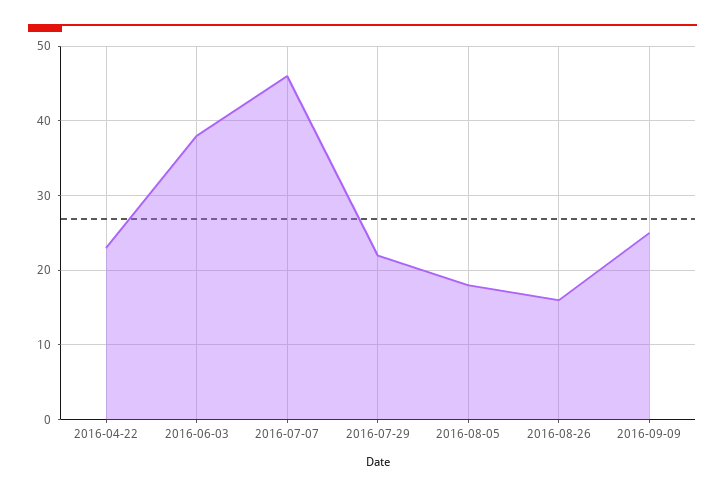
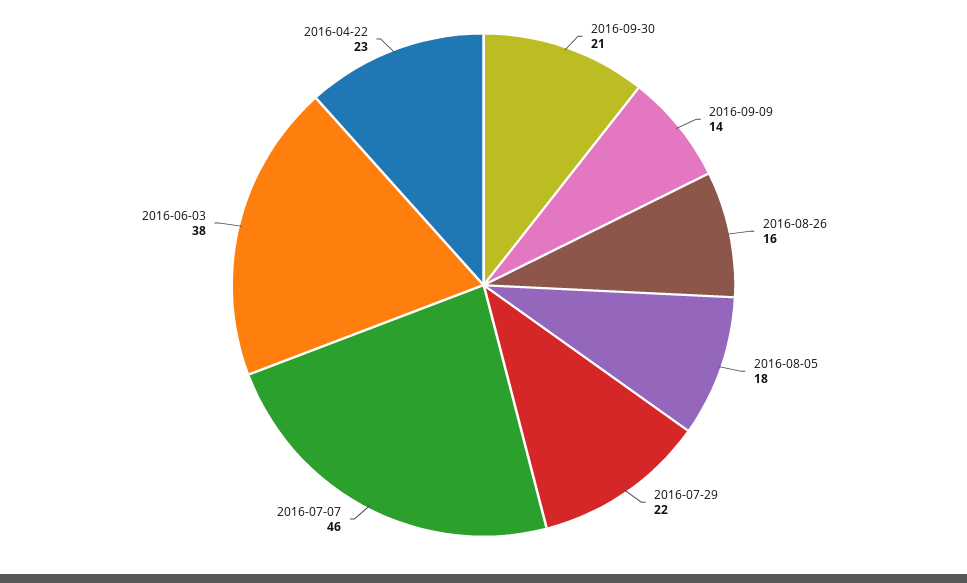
2016-09-09: 25 -> 14
2016-09-30: none -> 21

